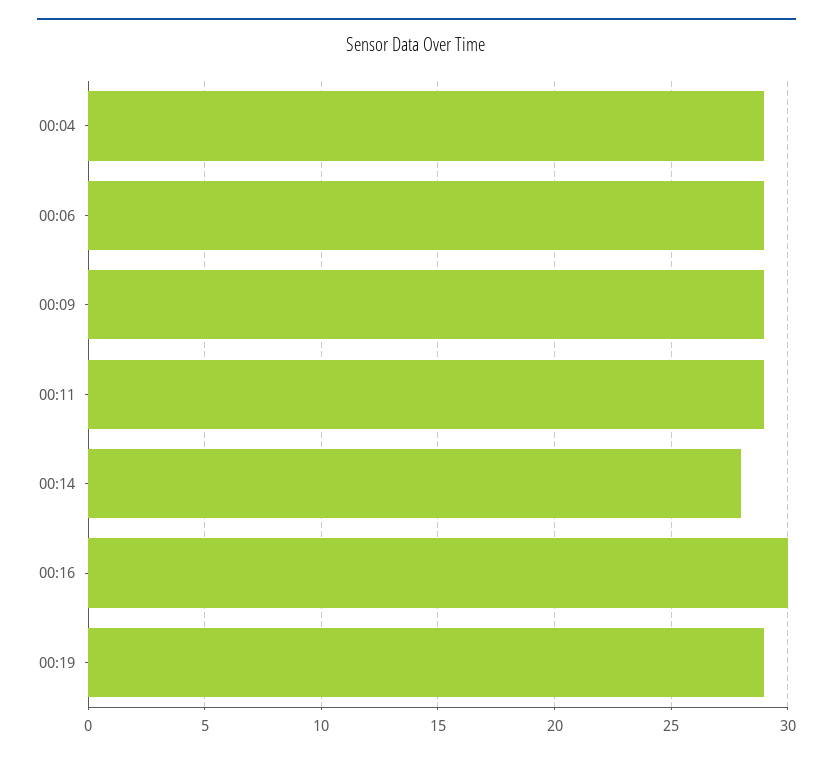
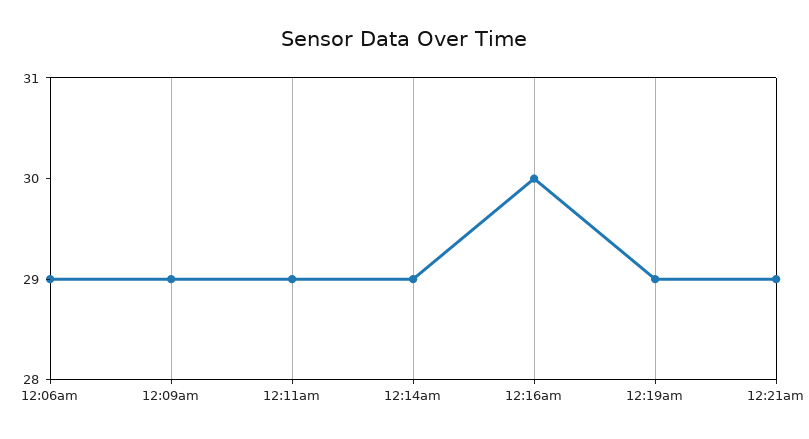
00:04: 29 -> none
00:14: 28 -> 29
12:21am: none -> 29

